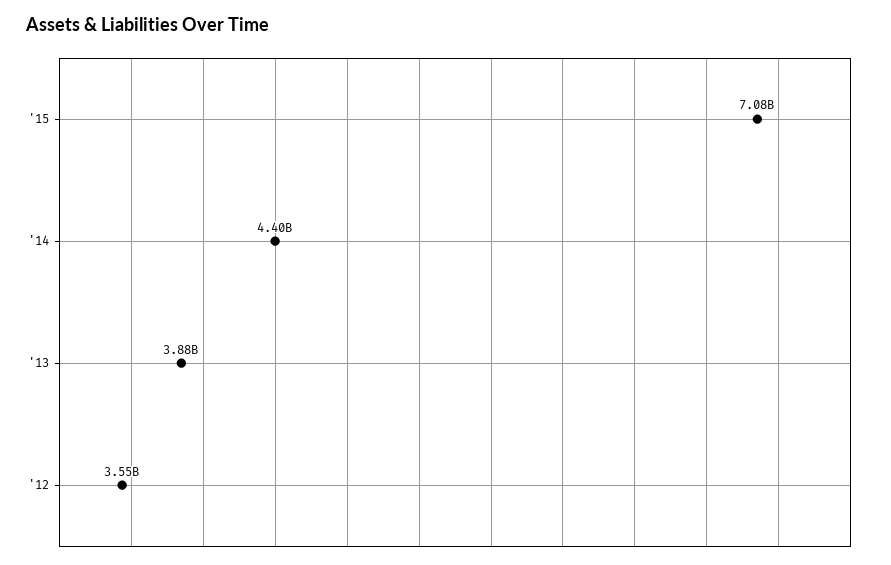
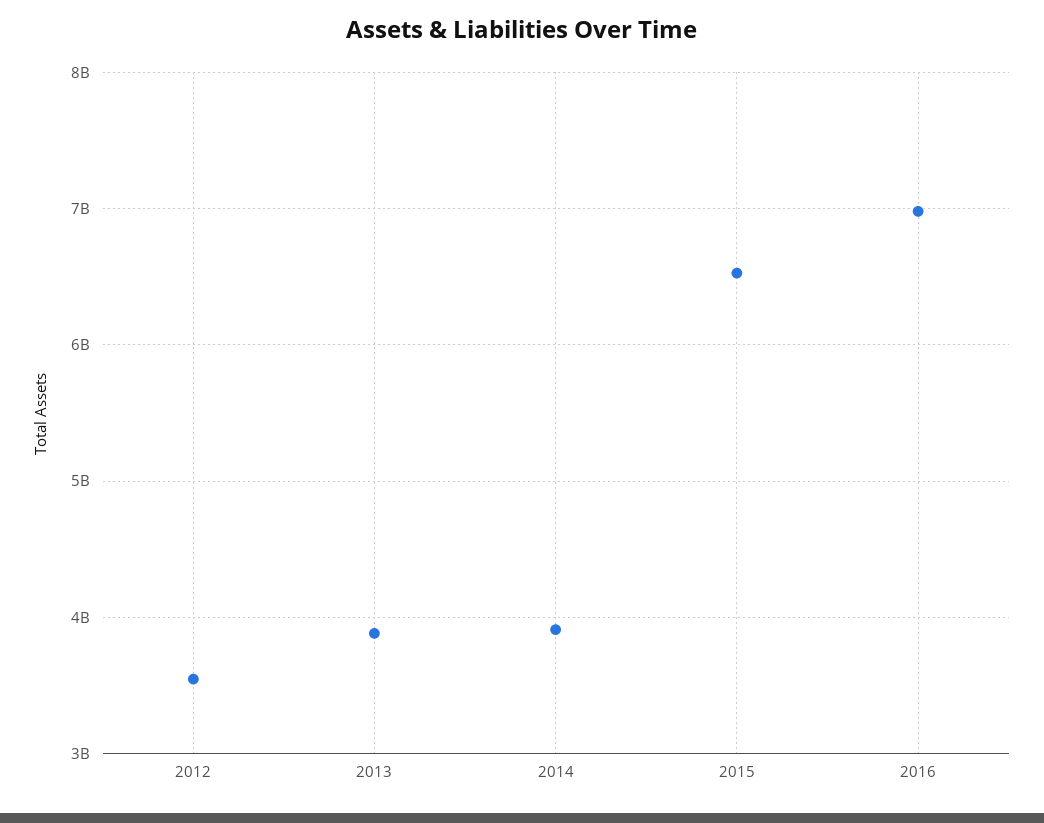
'15: 7080000000 -> 6500000000
'14: 4400000000 -> 3900000000
2016: none -> 7000000000

